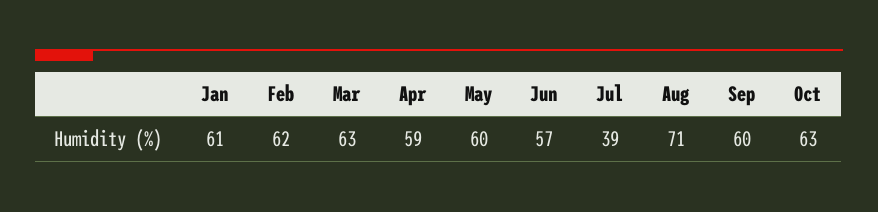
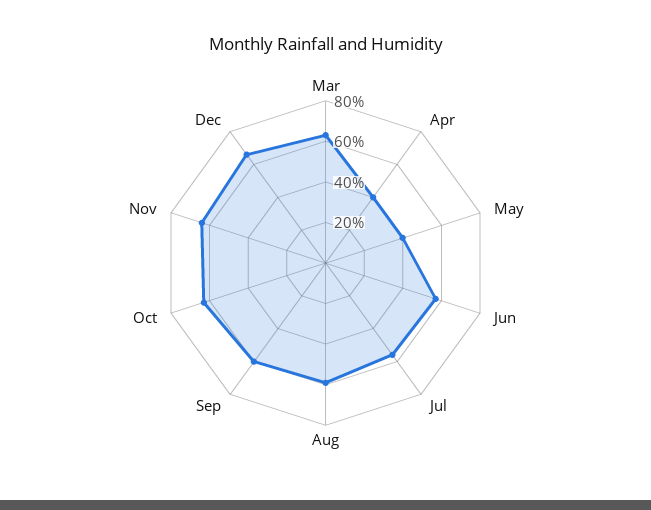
Jan: 61 -> none
Feb: 62 -> none
Apr: 59 -> 40
May: 60 -> 40
Jul: 39 -> 55
Aug: 71 -> 60
Nov: none -> 65
Dec: none -> 65

